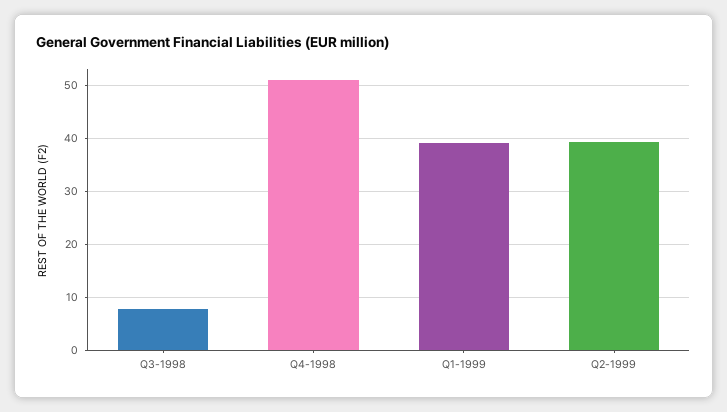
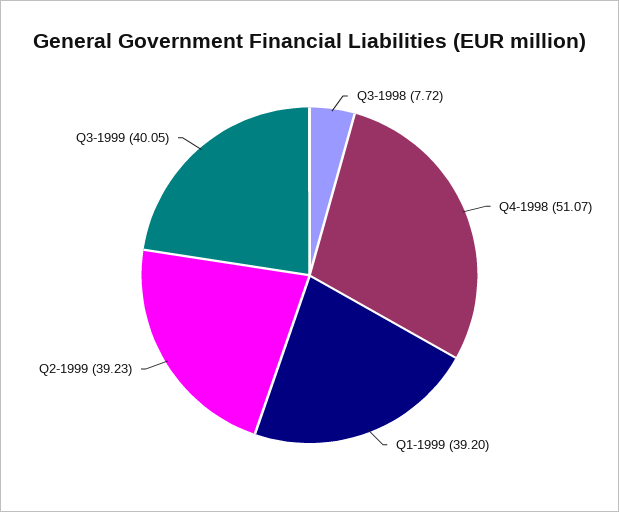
Q3-1999: none -> 40.05

